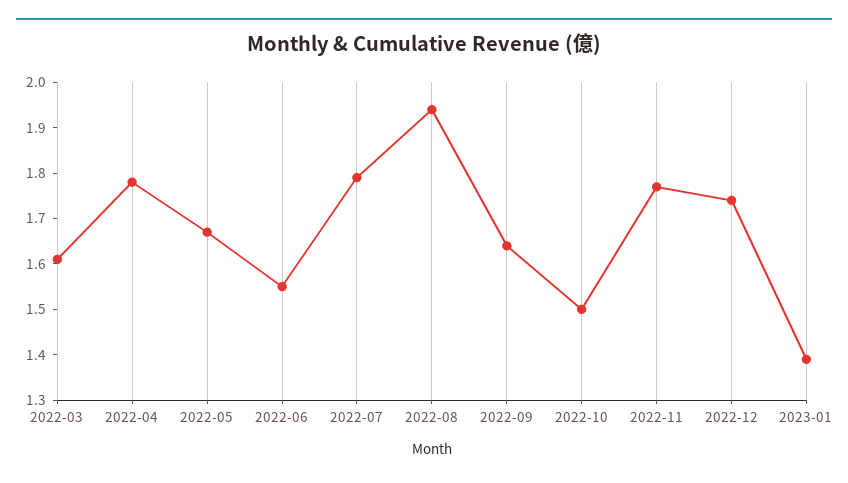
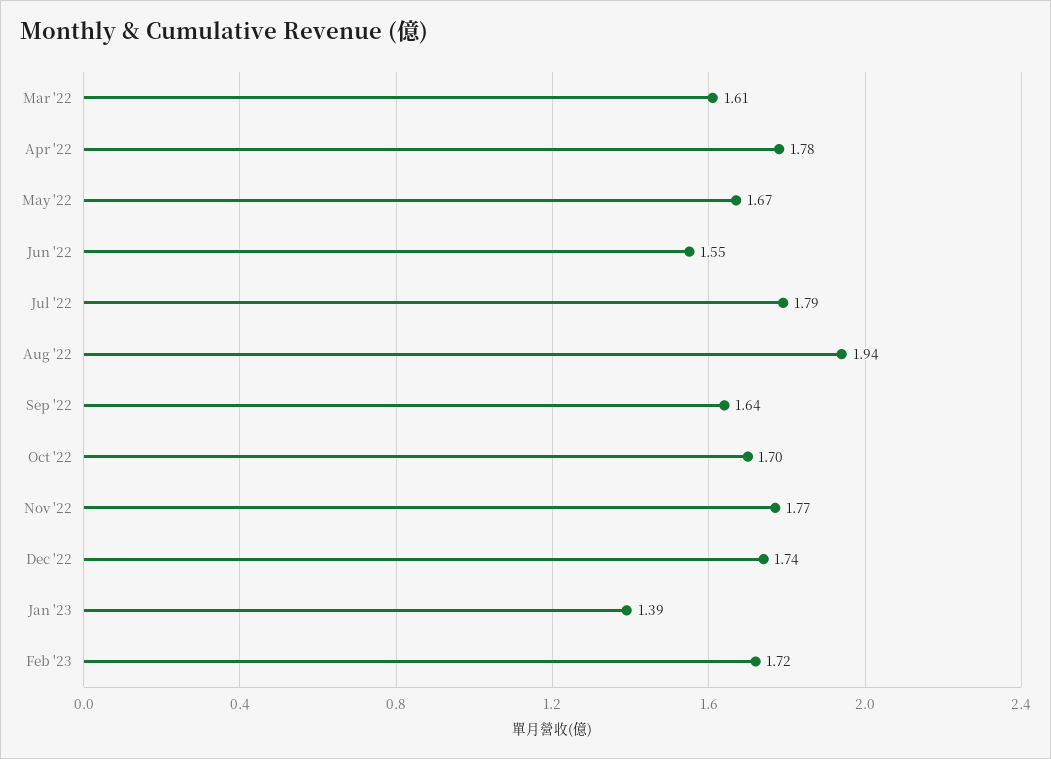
2022-10: 1.5 -> 1.7
Feb '23: none -> 1.72

